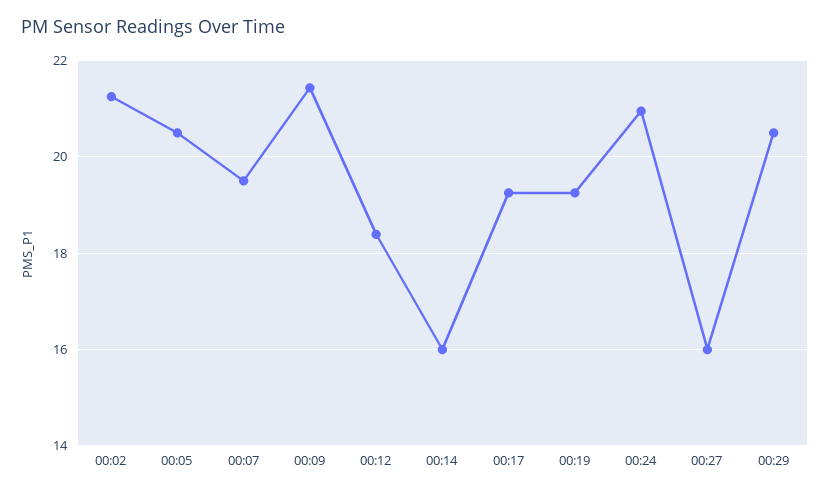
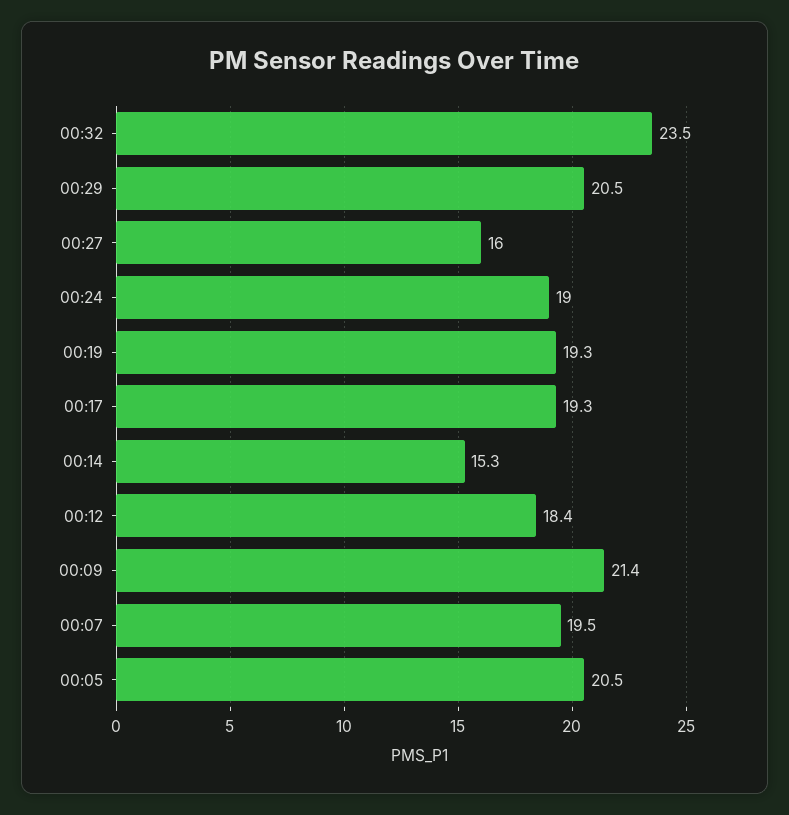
00:02: 21.2 -> none
00:14: 16 -> 15.3
00:24: 21 -> 19
00:32: none -> 23.5

